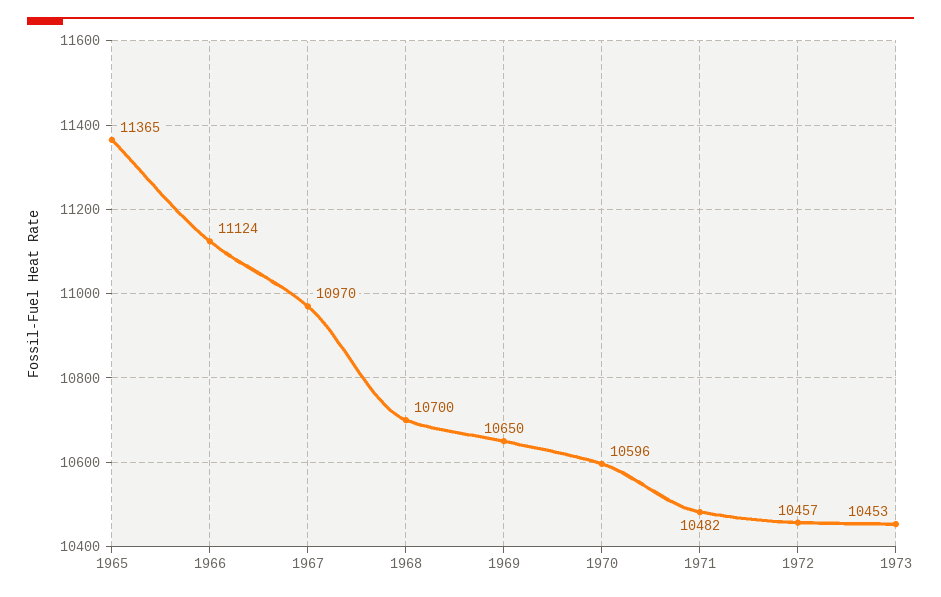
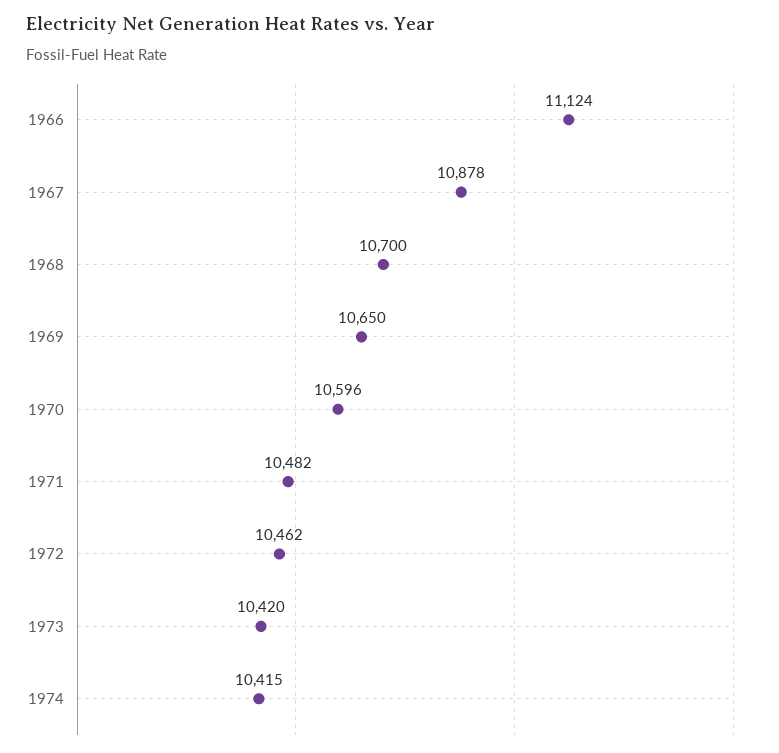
1965: 11365 -> none
1967: 10970 -> 10878
1972: 10457 -> 10462
1973: 10453 -> 10420
1974: none -> 10415

